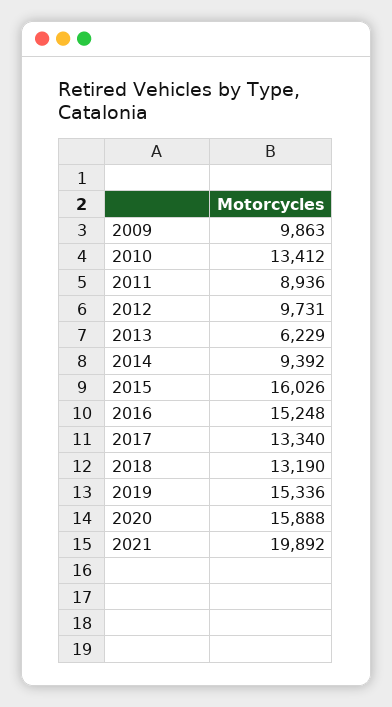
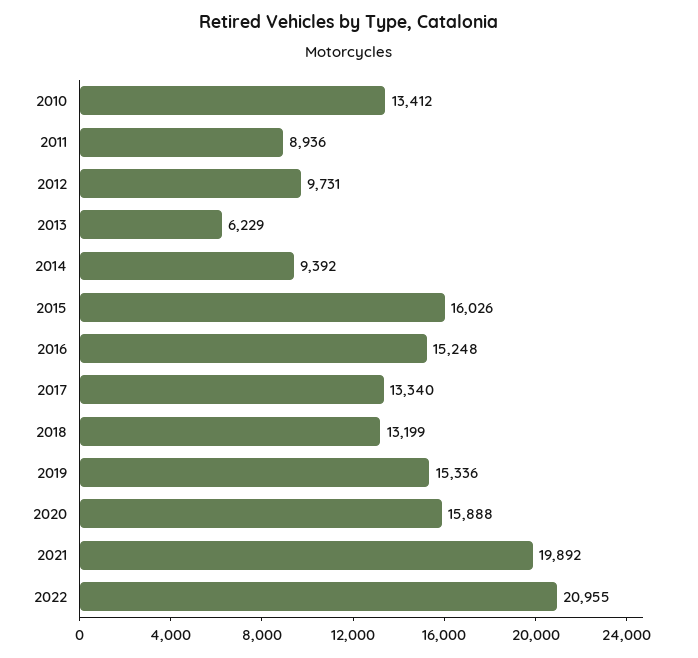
2009: 9863 -> none
2018: 13190 -> 13199
2022: none -> 20955

